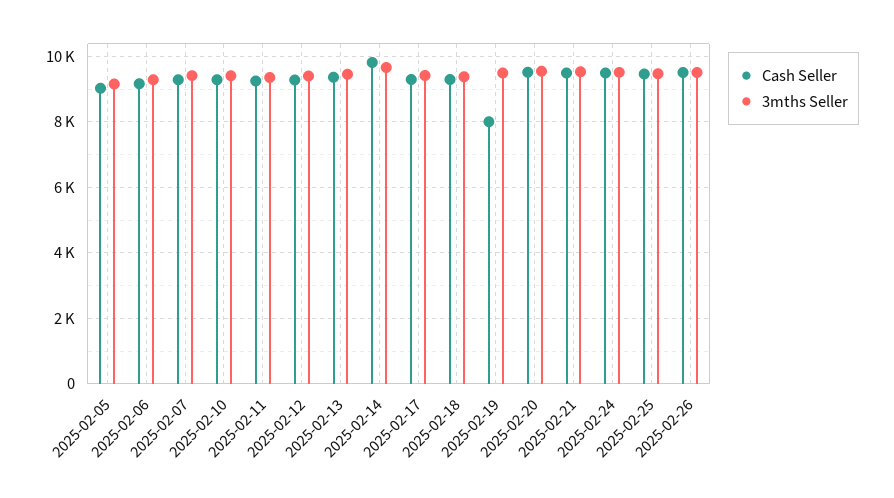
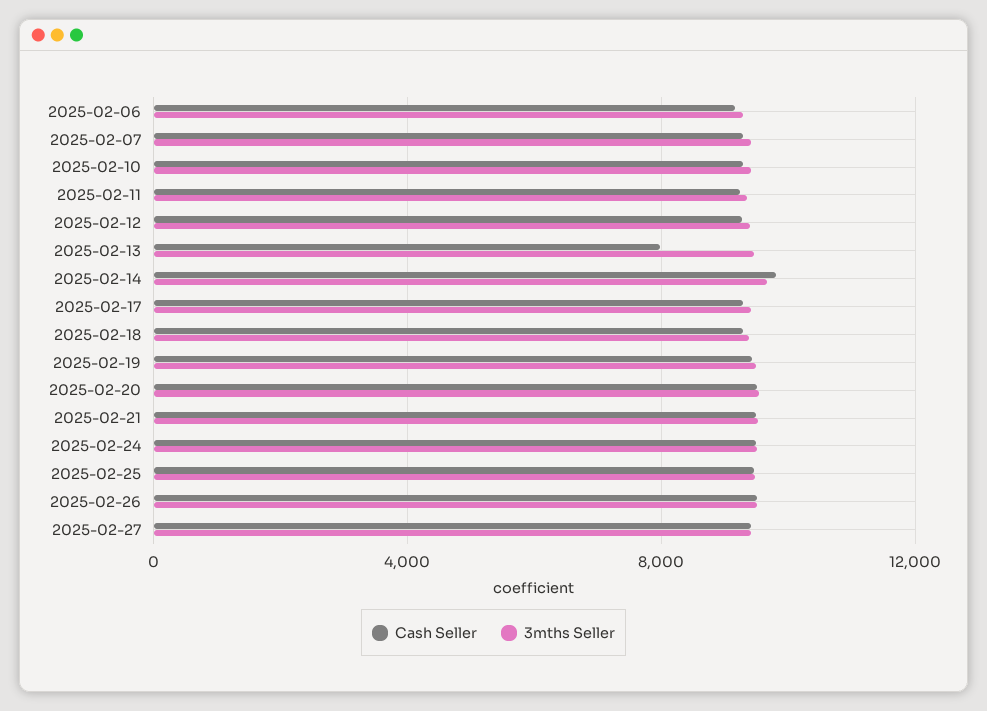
Cash Seller, 2025-02-05: 9000 -> none
3mths Seller, 2025-02-05: 9200 -> none
Cash Seller, 2025-02-13: 9400 -> 8000
Cash Seller, 2025-02-19: 8000 -> 9500
Cash Seller, 2025-02-27: none -> 9500
3mths Seller, 2025-02-27: none -> 9500

